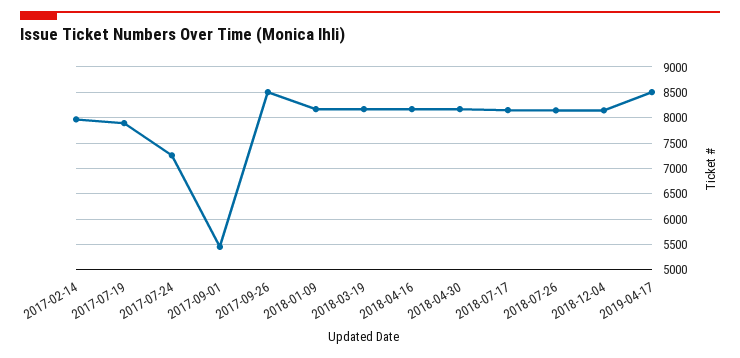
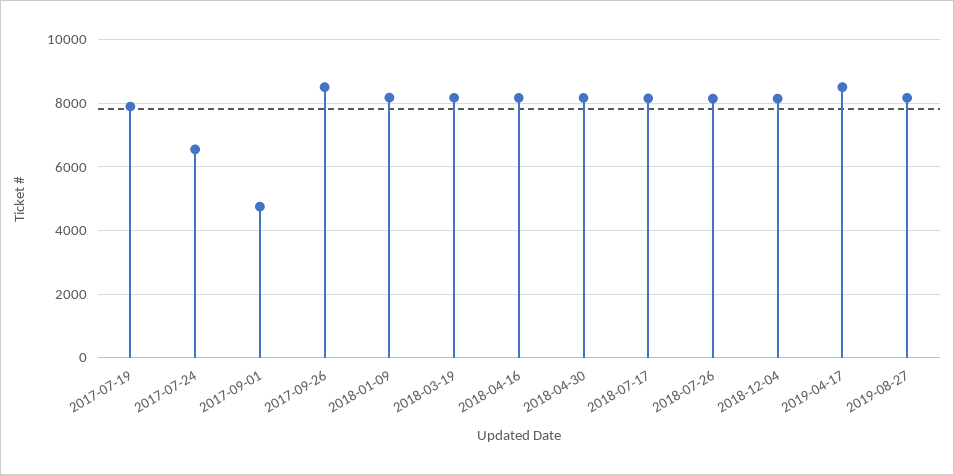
2017-02-14: 8000 -> none
2017-07-24: 7250 -> 6600
2017-09-01: 5500 -> 4800
2019-08-27: none -> 8200

